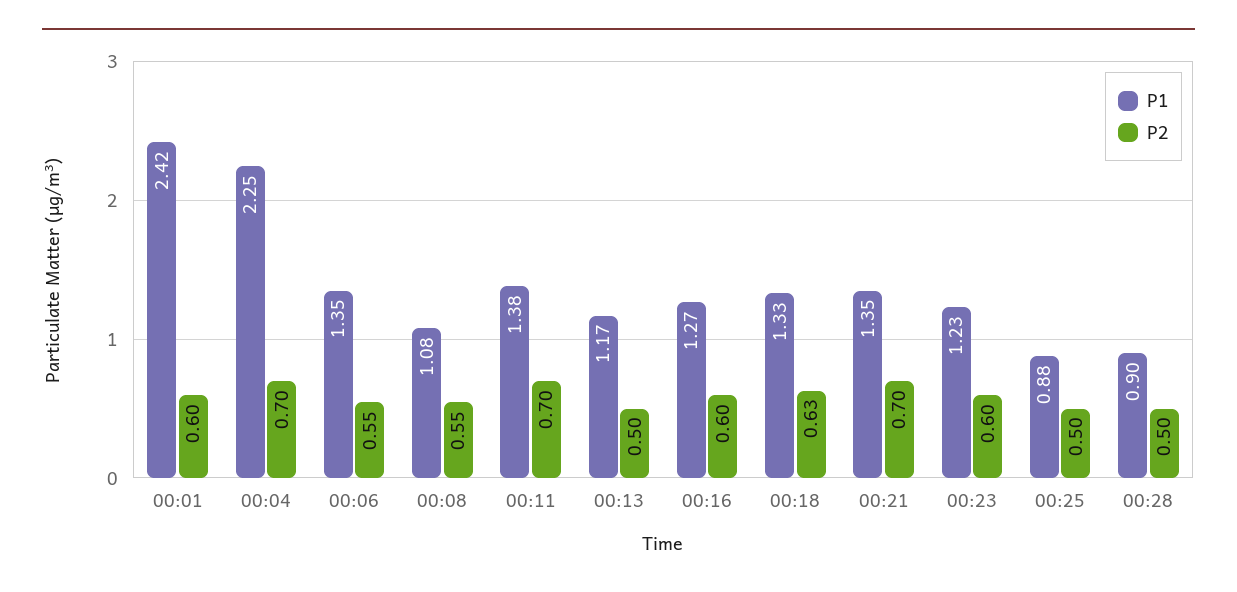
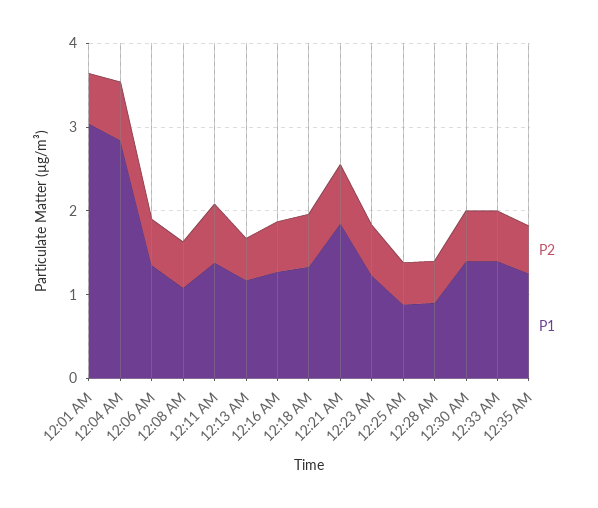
P1, 00:01: 2.42 -> 3
P1, 00:04: 2.25 -> 2.8
P1, 00:21: 1.35 -> 1.8
P2, 12:30 AM: none -> 0.6
P1, 12:30 AM: none -> 1.4
P2, 12:33 AM: none -> 0.6
P1, 12:33 AM: none -> 1.4
P2, 12:35 AM: none -> 0.6
P1, 12:35 AM: none -> 1.2

